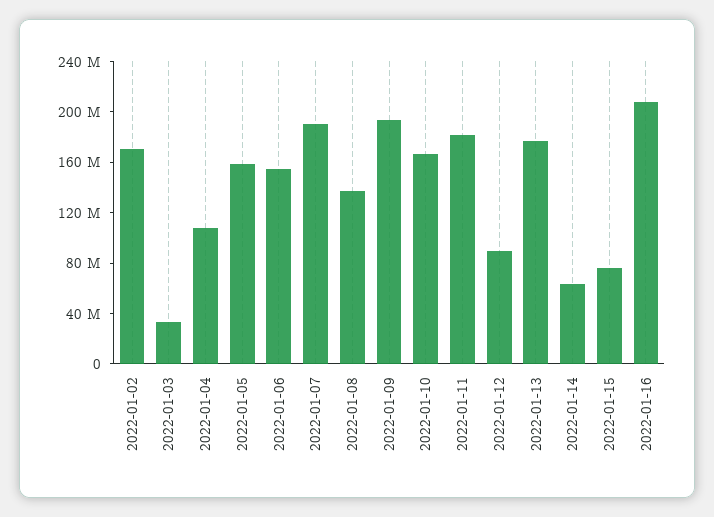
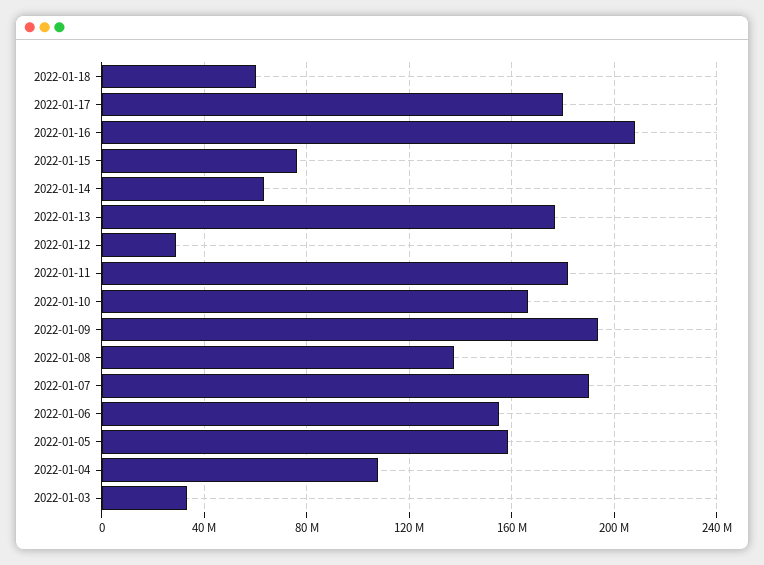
2022-01-02: 170000000 -> none
2022-01-12: 90000000 -> 30000000
2022-01-18: none -> 60000000
2022-01-17: none -> 180000000

